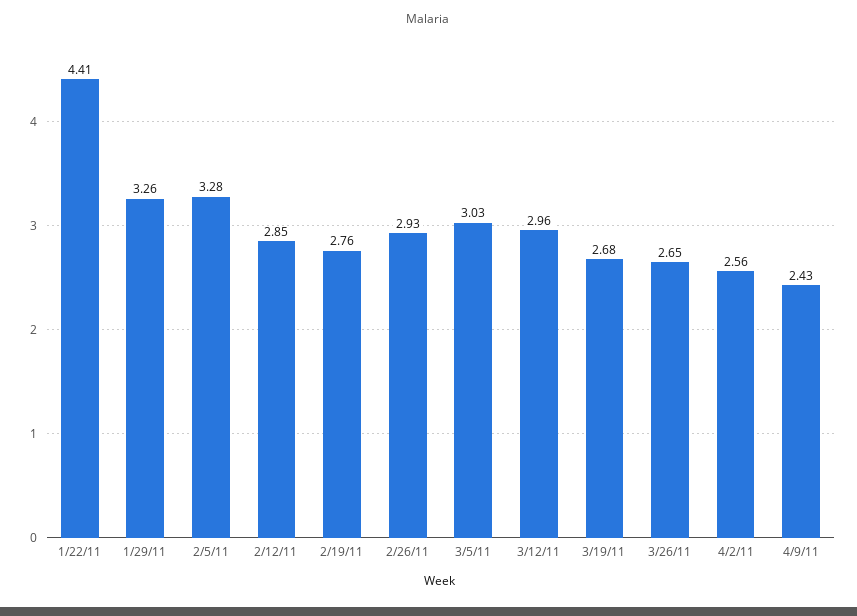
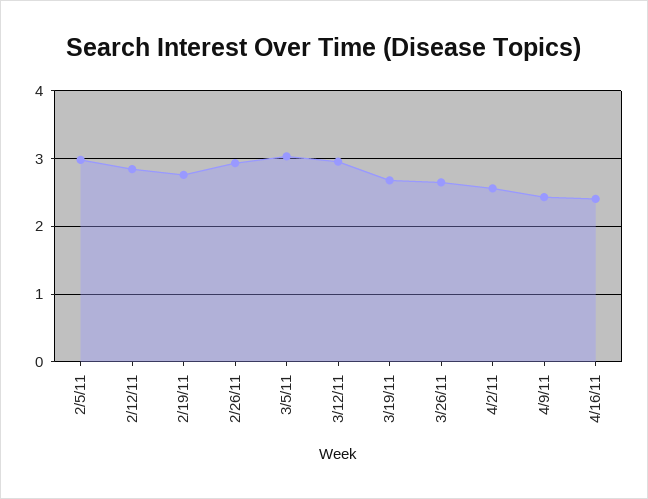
1/22/11: 4.41 -> none
1/29/11: 3.26 -> none
2/5/11: 3.28 -> 3
4/16/11: none -> 2.4

